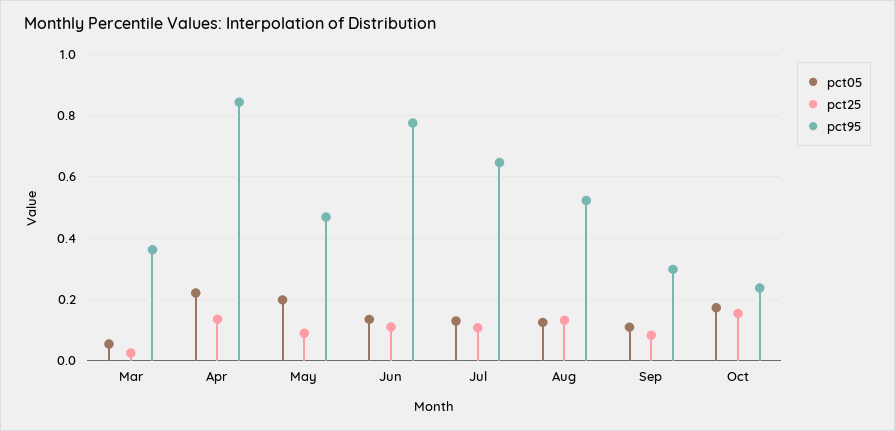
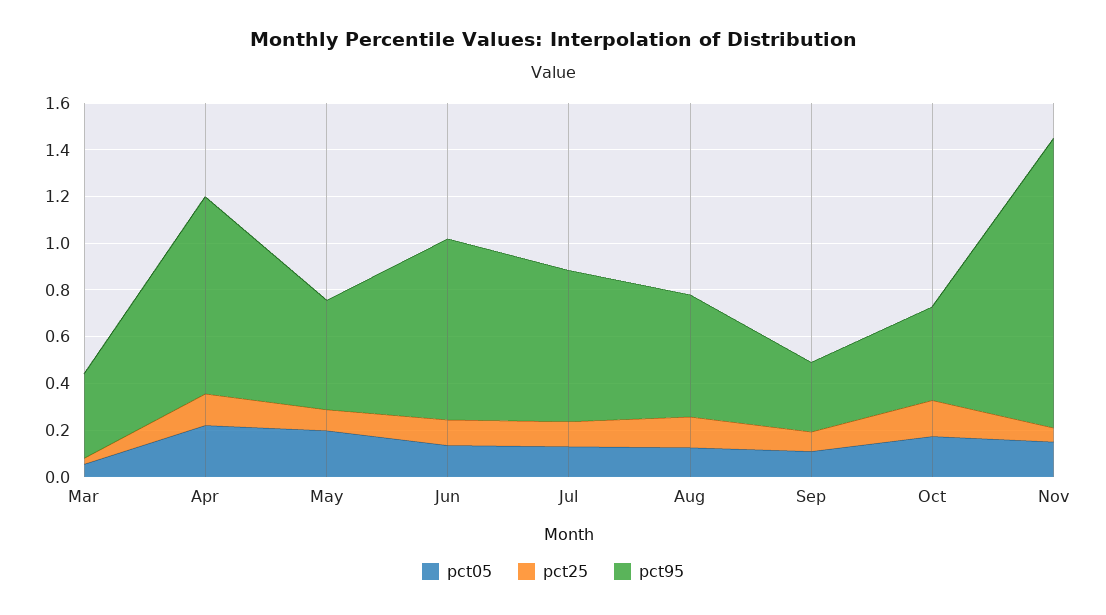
pct95, Oct: 0.24 -> 0.4
pct05, Nov: none -> 0.15
pct25, Nov: none -> 0.05
pct95, Nov: none -> 1.25

